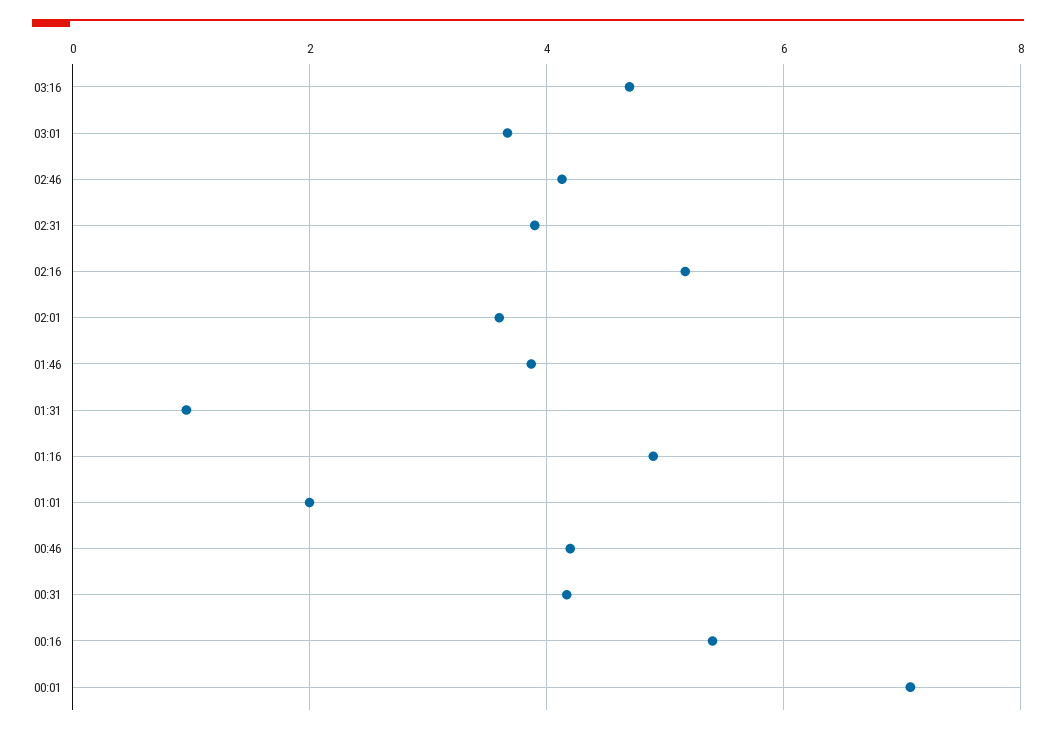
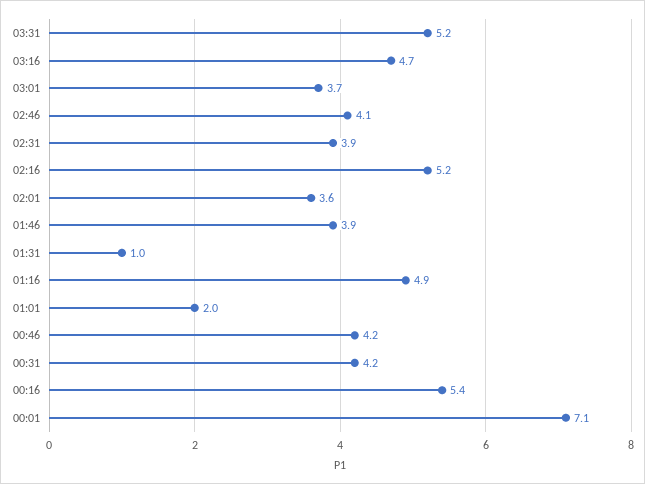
03:31: none -> 5.2

